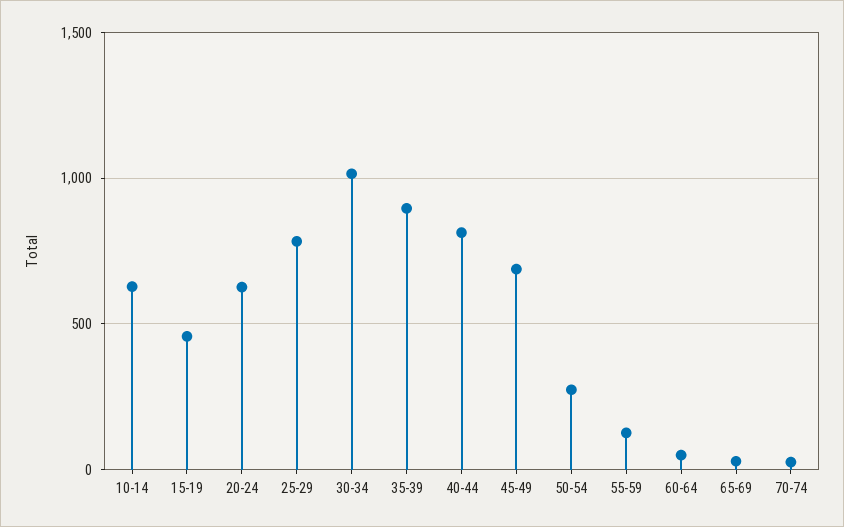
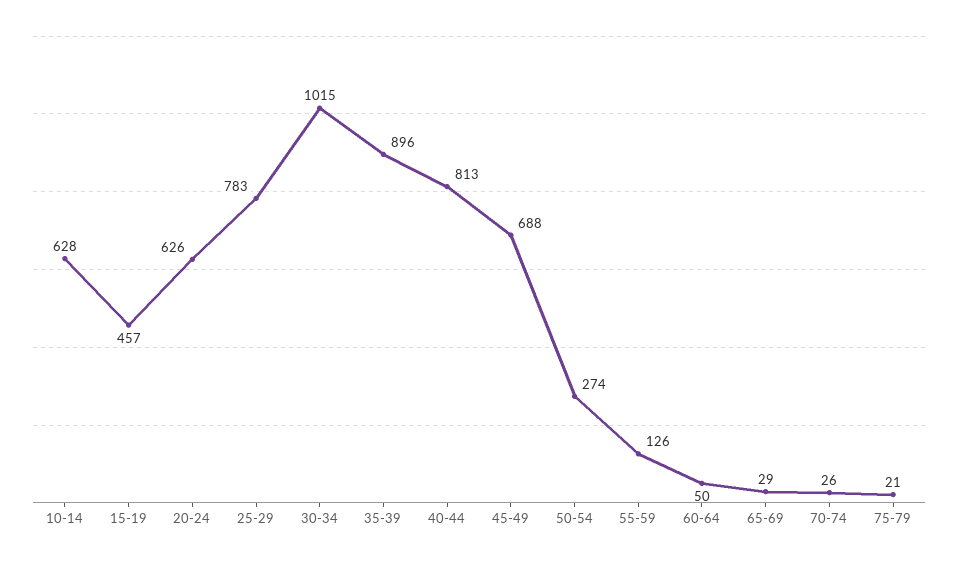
75-79: none -> 21

